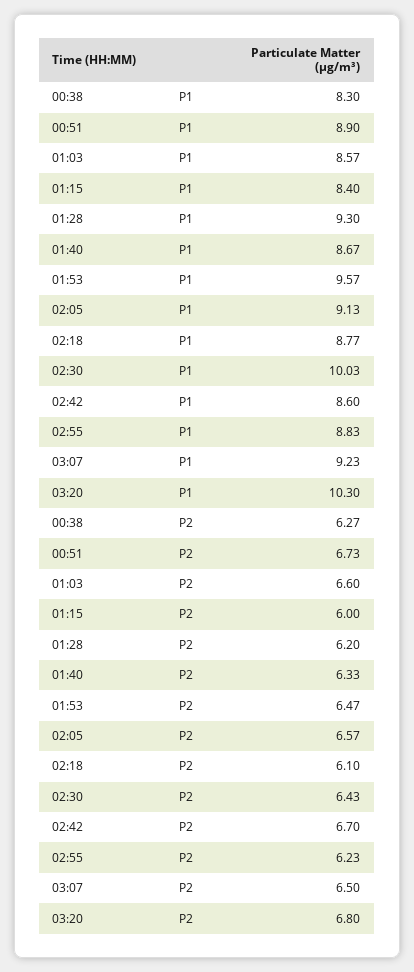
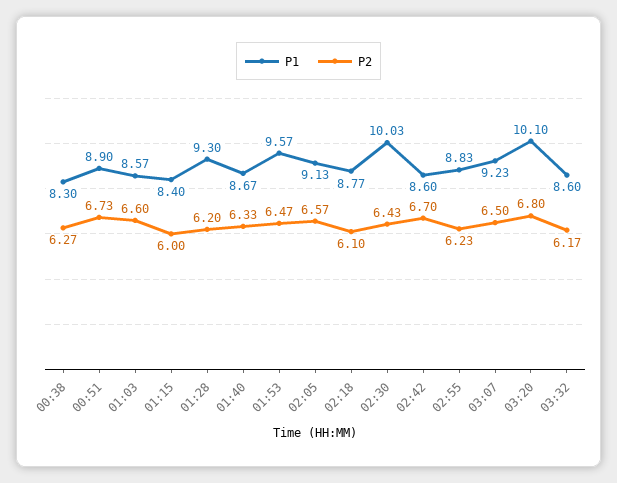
P1, 03:20: 10.3 -> 10.1
P1, 03:32: none -> 8.6
P2, 03:32: none -> 6.17

